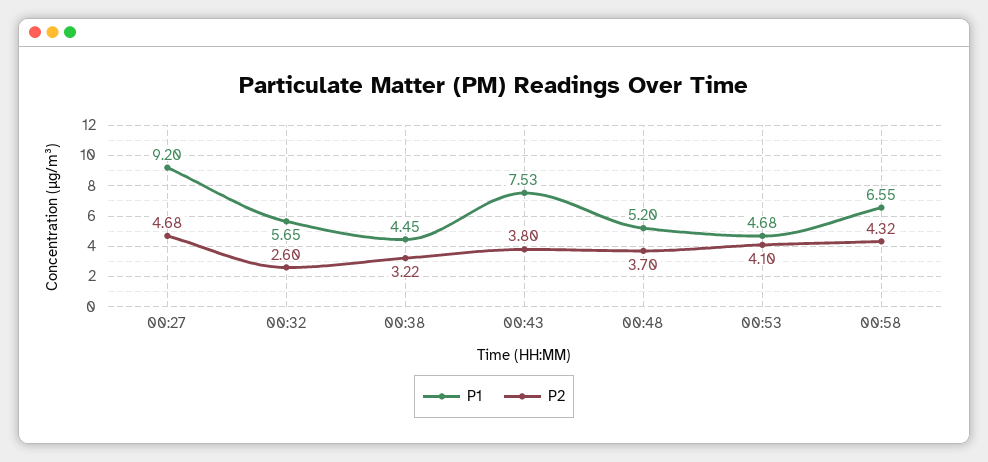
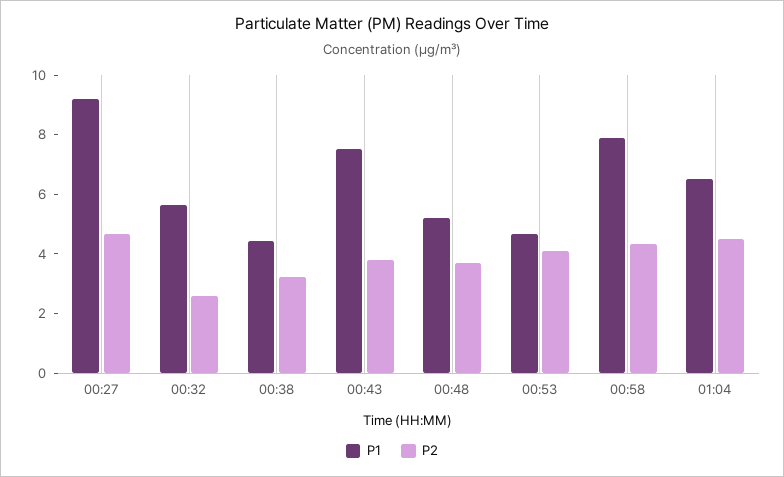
P1, 00:58: 6.55 -> 8
P1, 01:04: none -> 6.5
P2, 01:04: none -> 4.5

